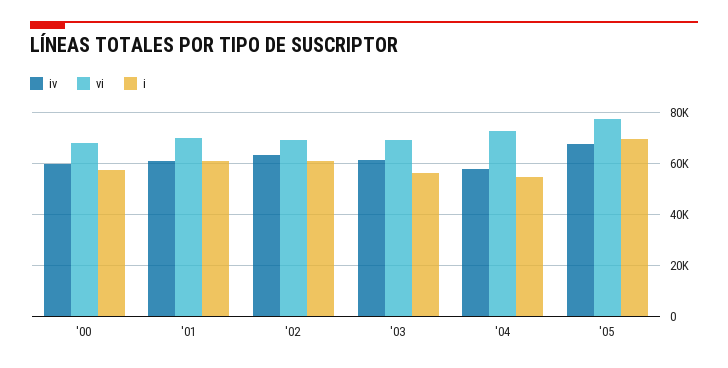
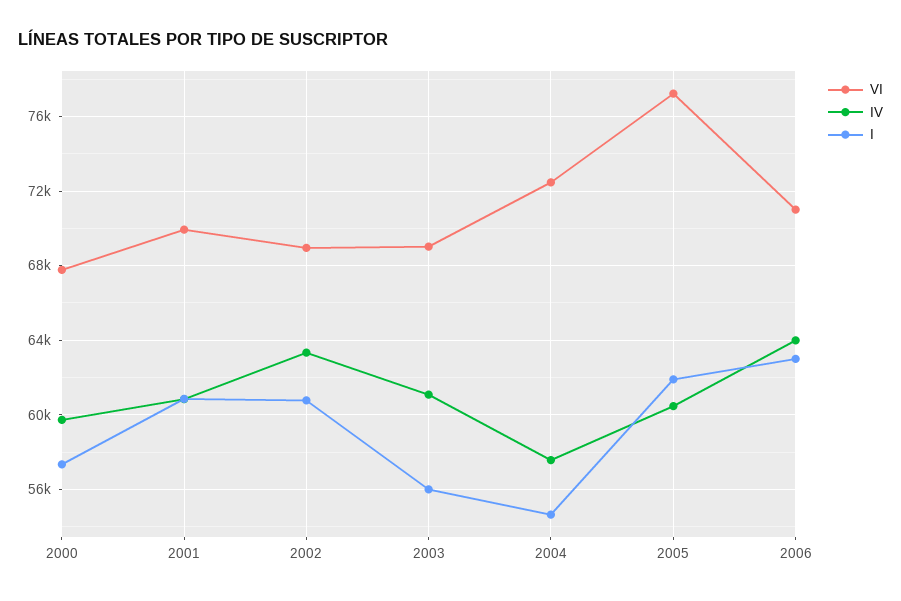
iv, '05: 67500 -> 60500
i, '05: 70000 -> 62000
vi, 2006: none -> 71000
iv, 2006: none -> 64000
i, 2006: none -> 63000

